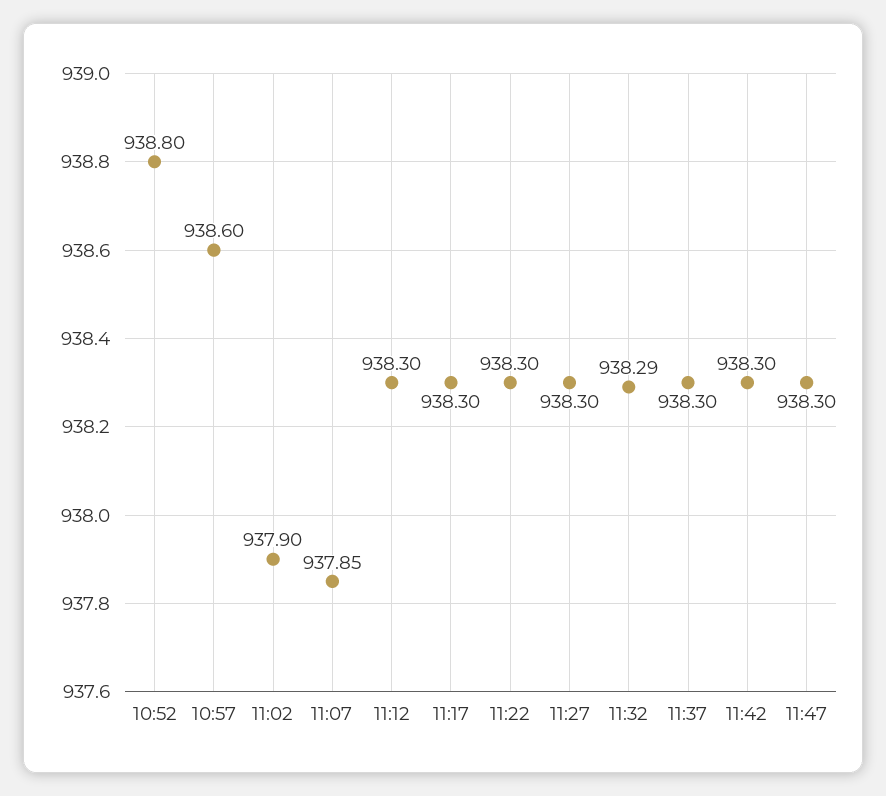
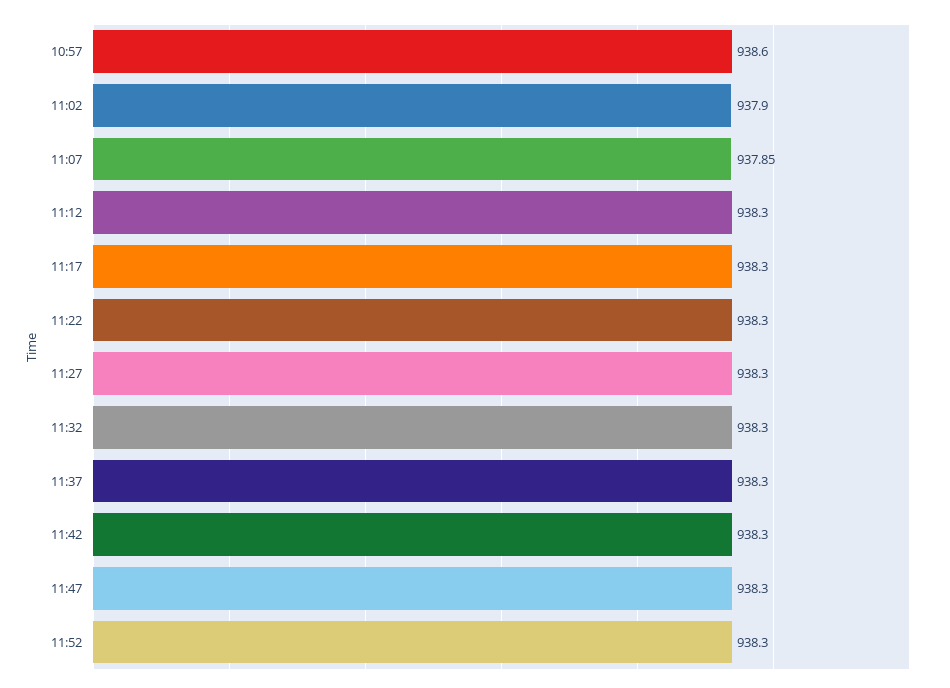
10:52: 938.8 -> none
11:32: 938.29 -> 938.3
11:52: none -> 938.3

